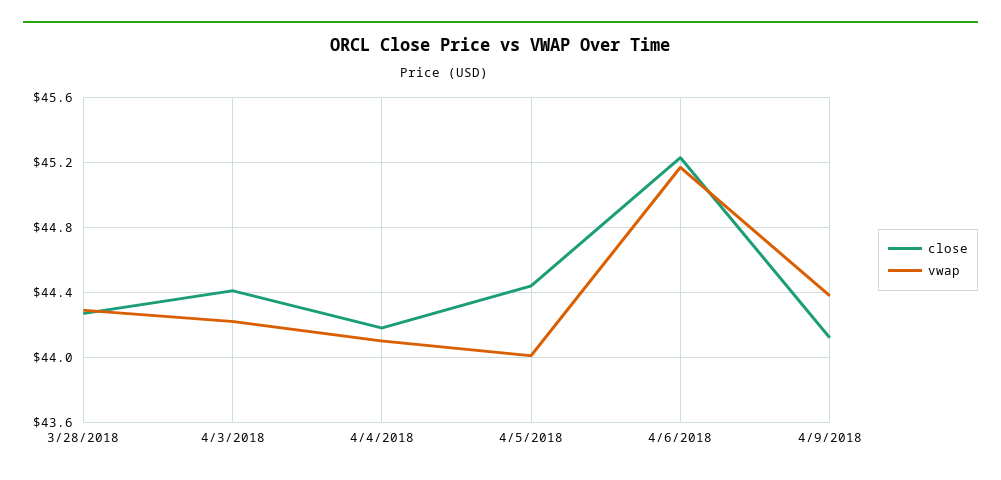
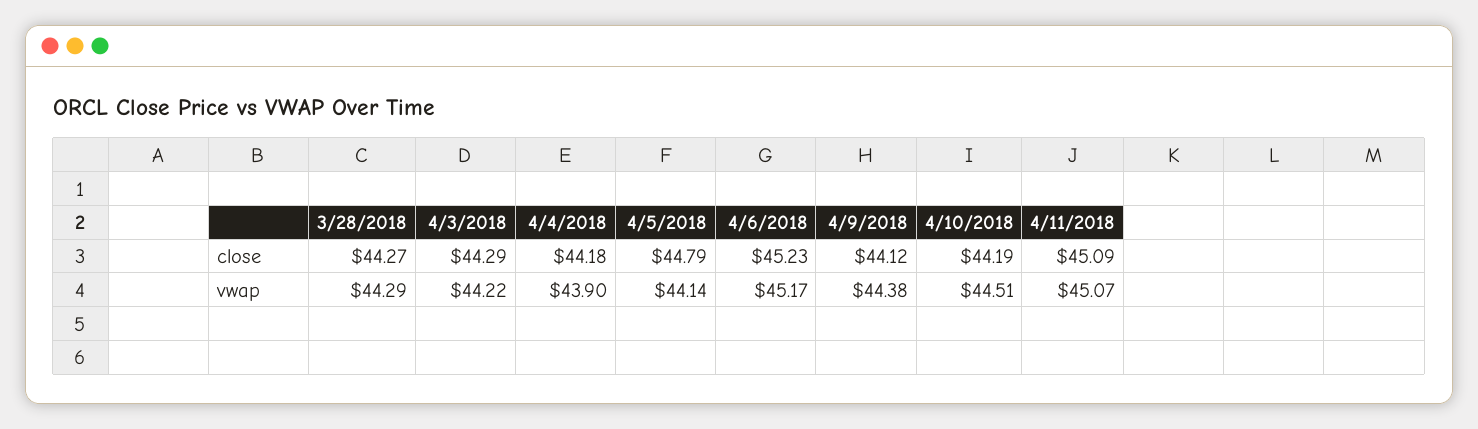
close, 4/3/2018: 44.4 -> 44.29
vwap, 4/4/2018: 44.1 -> 43.9
close, 4/5/2018: 44.45 -> 44.79
vwap, 4/5/2018: 44 -> 44.14
close, 4/10/2018: none -> 44.19
close, 4/11/2018: none -> 45.09
vwap, 4/10/2018: none -> 44.51
vwap, 4/11/2018: none -> 45.07

